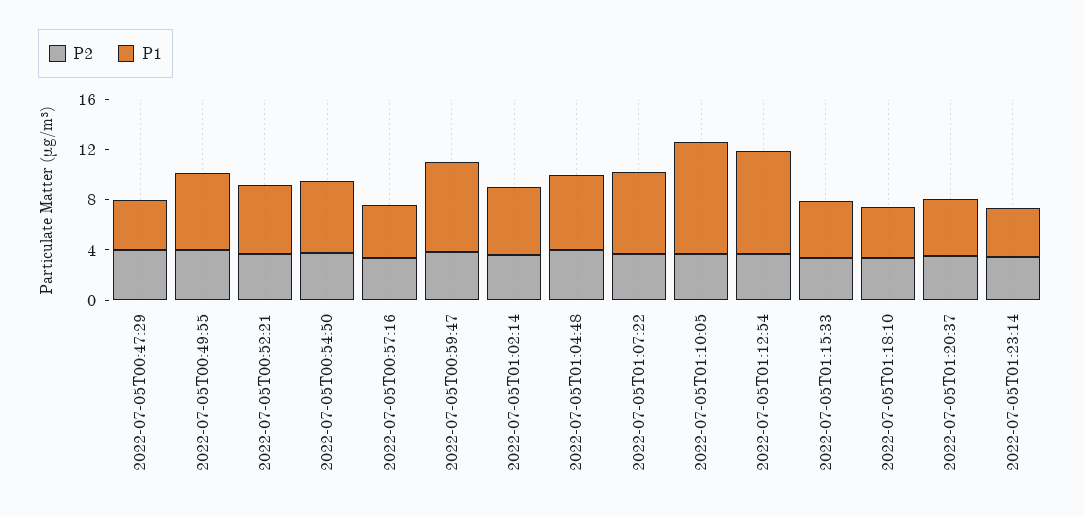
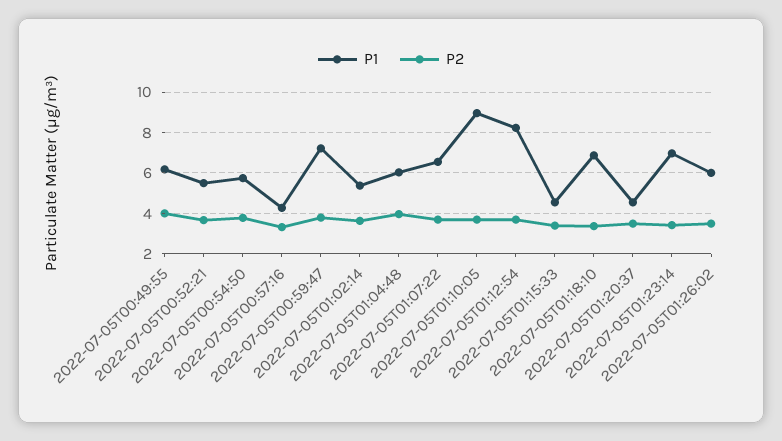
P2, 2022-07-05T00:47:29: 4 -> none
P1, 2022-07-05T00:47:29: 4 -> none
P1, 2022-07-05T01:18:10: 4 -> 7
P1, 2022-07-05T01:23:14: 4 -> 7
P1, 2022-07-05T01:26:02: none -> 6
P2, 2022-07-05T01:26:02: none -> 3.5

